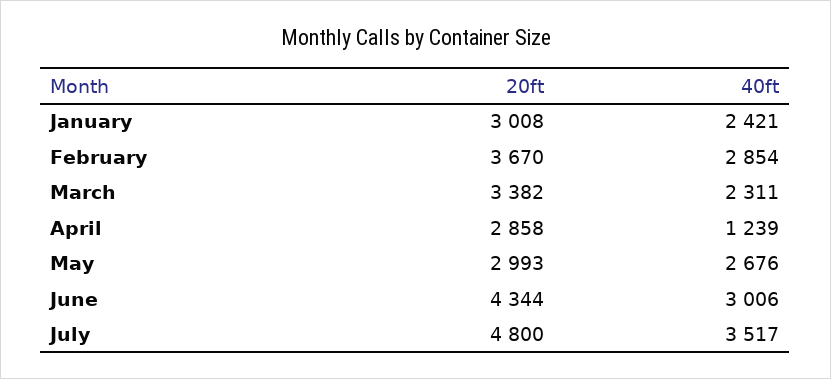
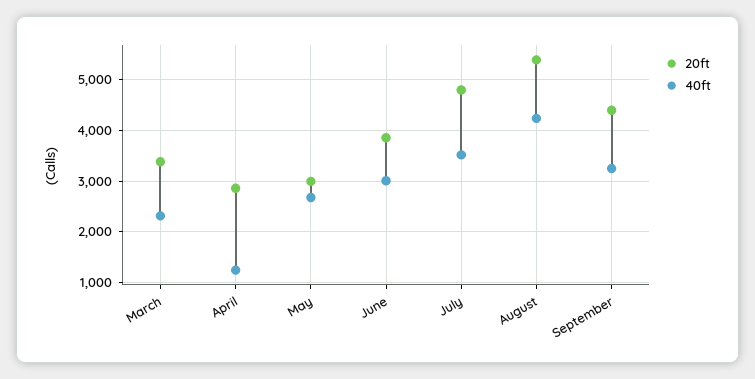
20ft, January: 3008 -> none
40ft, January: 2421 -> none
20ft, February: 3670 -> none
40ft, February: 2854 -> none
20ft, June: 4344 -> 3800
20ft, August: none -> 5400
40ft, August: none -> 4200
20ft, September: none -> 4400
40ft, September: none -> 3200

